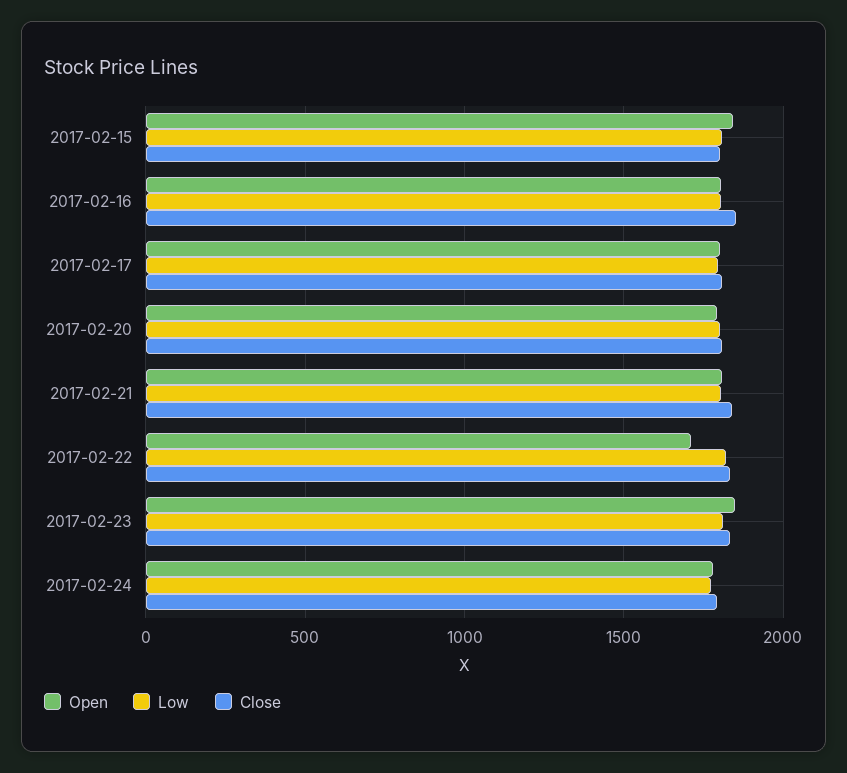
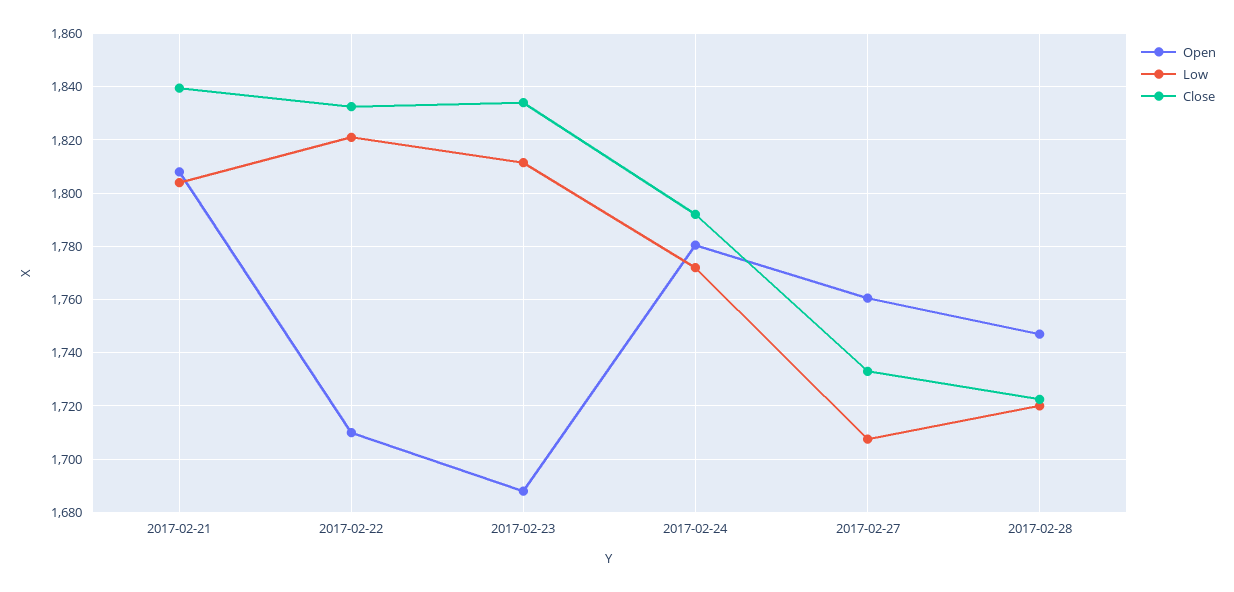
Open, 2017-02-15: 1850 -> none
Low, 2017-02-15: 1800 -> none
Close, 2017-02-15: 1800 -> none
Open, 2017-02-16: 1800 -> none
Low, 2017-02-16: 1800 -> none
Close, 2017-02-16: 1850 -> none
Open, 2017-02-17: 1800 -> none
Low, 2017-02-17: 1800 -> none
Close, 2017-02-17: 1800 -> none
Open, 2017-02-20: 1800 -> none
Low, 2017-02-20: 1800 -> none
Close, 2017-02-20: 1800 -> none
Open, 2017-02-23: 1850 -> 1687.5
Open, 2017-02-27: none -> 1760
Low, 2017-02-27: none -> 1707.5
Close, 2017-02-27: none -> 1732.5
Open, 2017-02-28: none -> 1747.5
Low, 2017-02-28: none -> 1720
Close, 2017-02-28: none -> 1722.5

